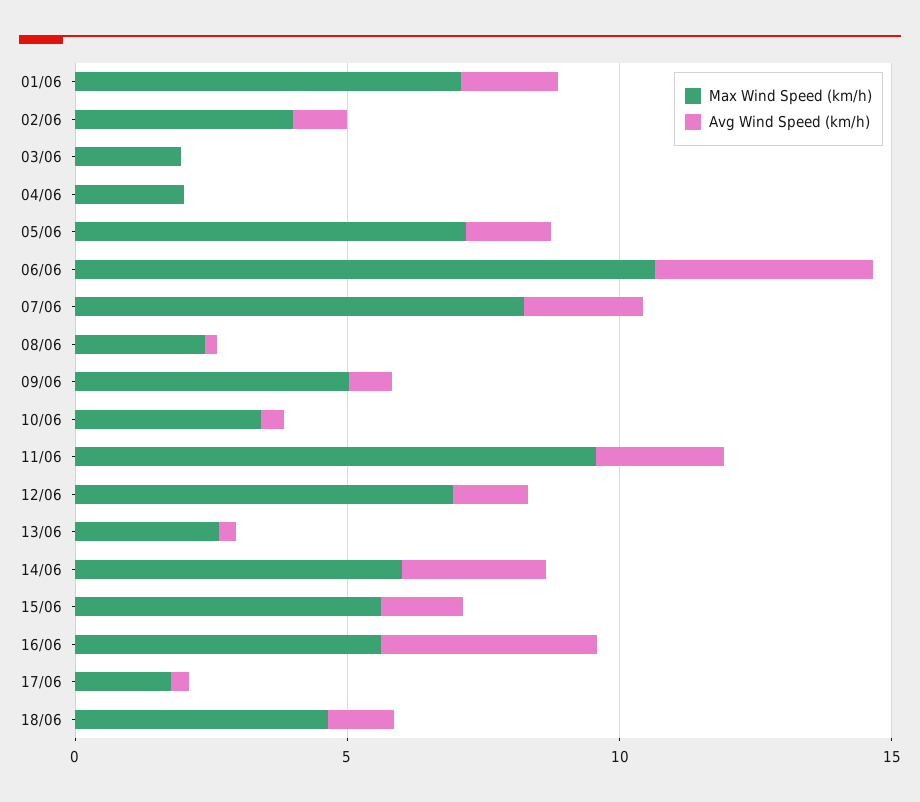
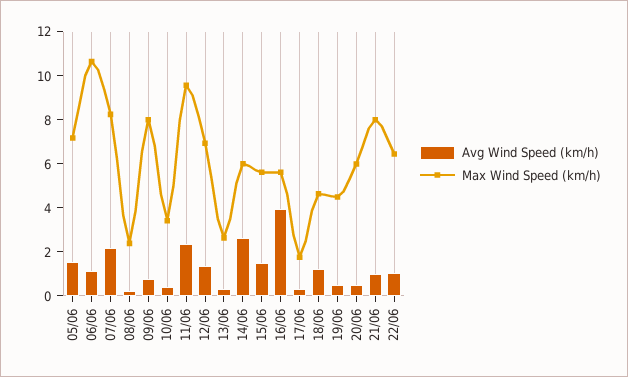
Max Wind Speed (km/h), 01/06: 7 -> none
Avg Wind Speed (km/h), 01/06: 2 -> none
Max Wind Speed (km/h), 02/06: 4 -> none
Avg Wind Speed (km/h), 02/06: 1 -> none
Max Wind Speed (km/h), 03/06: 2 -> none
Avg Wind Speed (km/h), 03/06: 0 -> none
Max Wind Speed (km/h), 04/06: 2 -> none
Avg Wind Speed (km/h), 04/06: 0 -> none
Avg Wind Speed (km/h), 06/06: 4 -> 1
Max Wind Speed (km/h), 09/06: 5 -> 8
Avg Wind Speed (km/h), 19/06: none -> 0.5
Max Wind Speed (km/h), 19/06: none -> 4.5
Avg Wind Speed (km/h), 20/06: none -> 0.5
Max Wind Speed (km/h), 20/06: none -> 6
Avg Wind Speed (km/h), 21/06: none -> 1
Max Wind Speed (km/h), 21/06: none -> 8
Avg Wind Speed (km/h), 22/06: none -> 1
Max Wind Speed (km/h), 22/06: none -> 6.5

